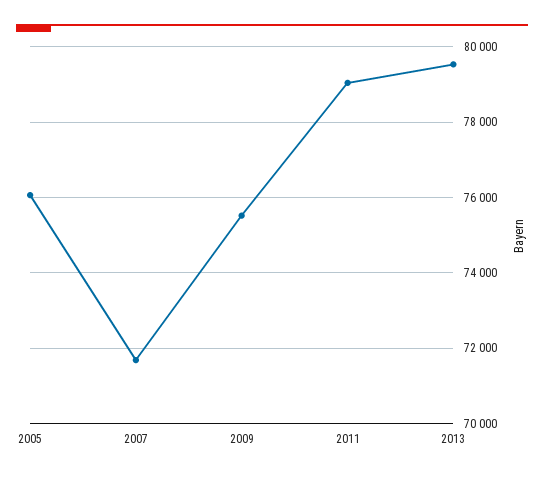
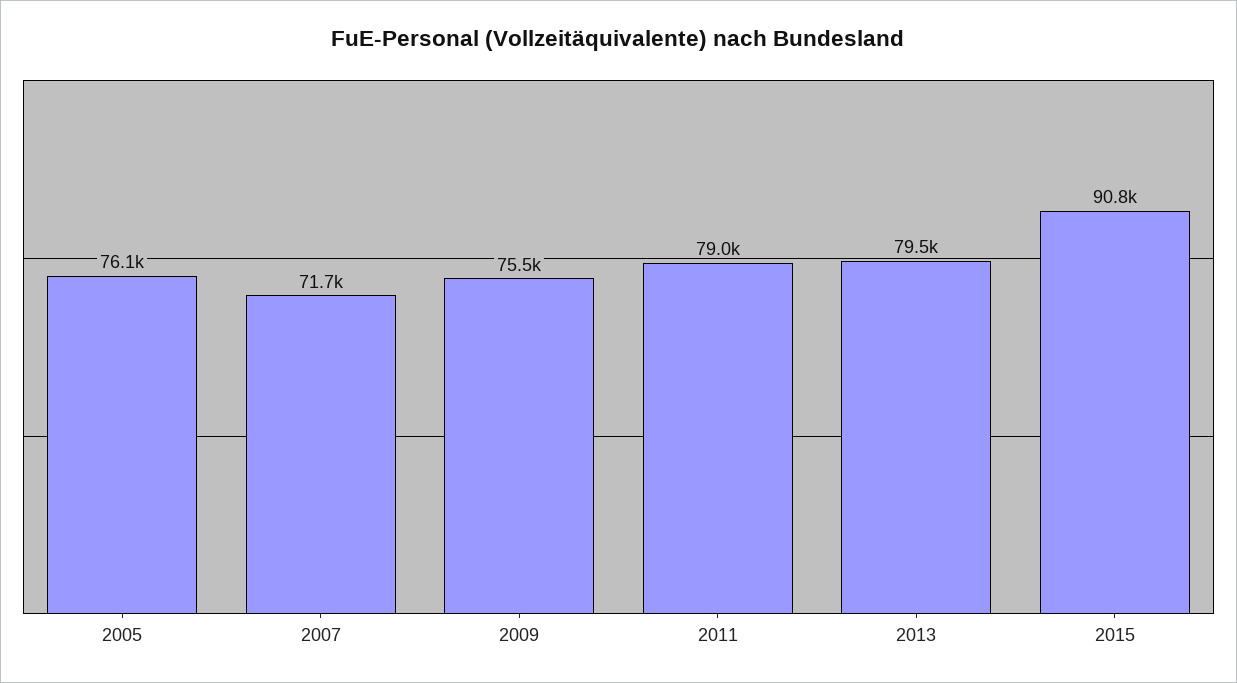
2015: none -> 90800

